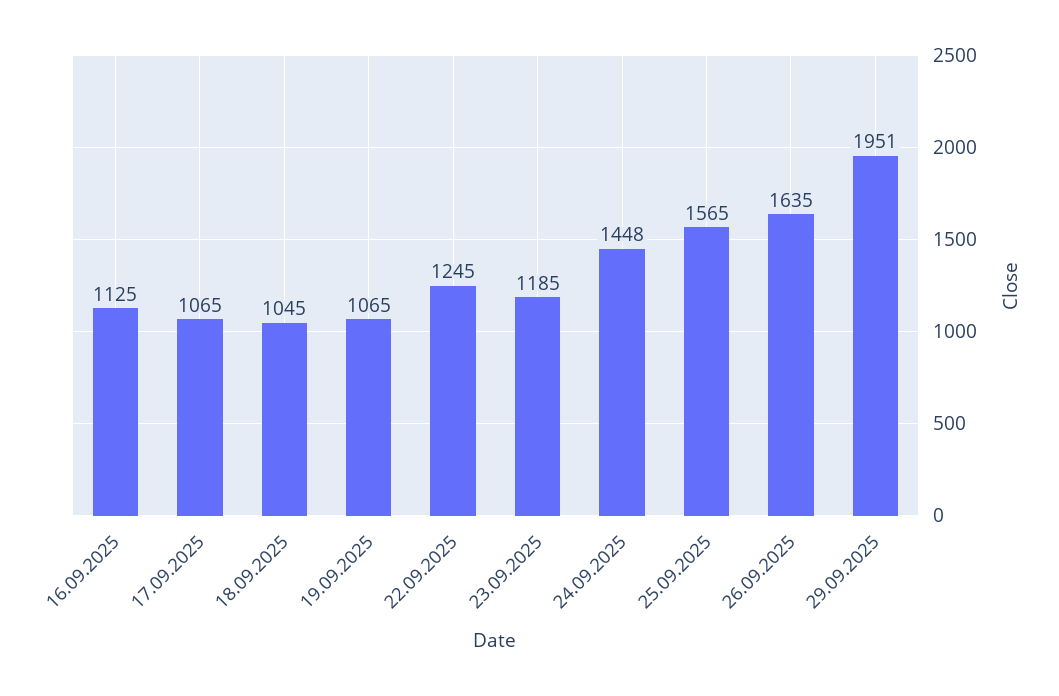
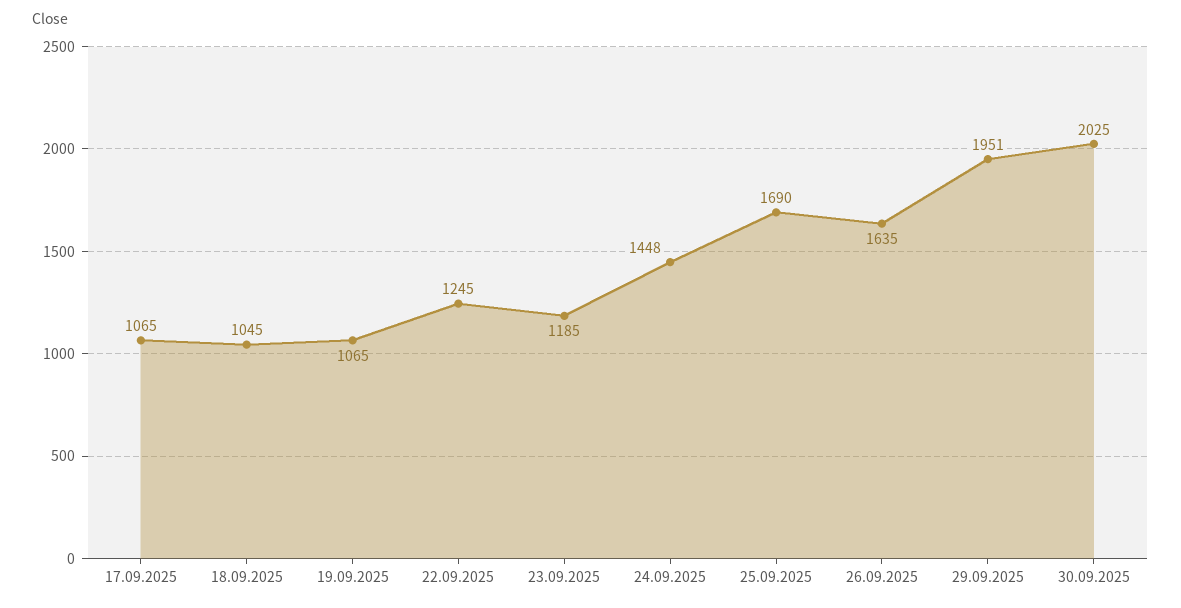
16.09.2025: 1125 -> none
25.09.2025: 1565 -> 1690
30.09.2025: none -> 2025

